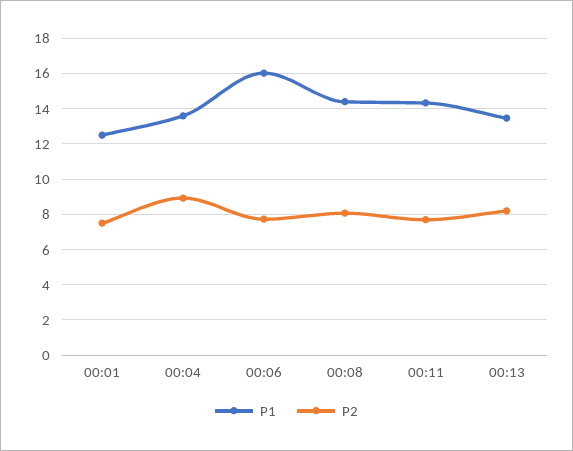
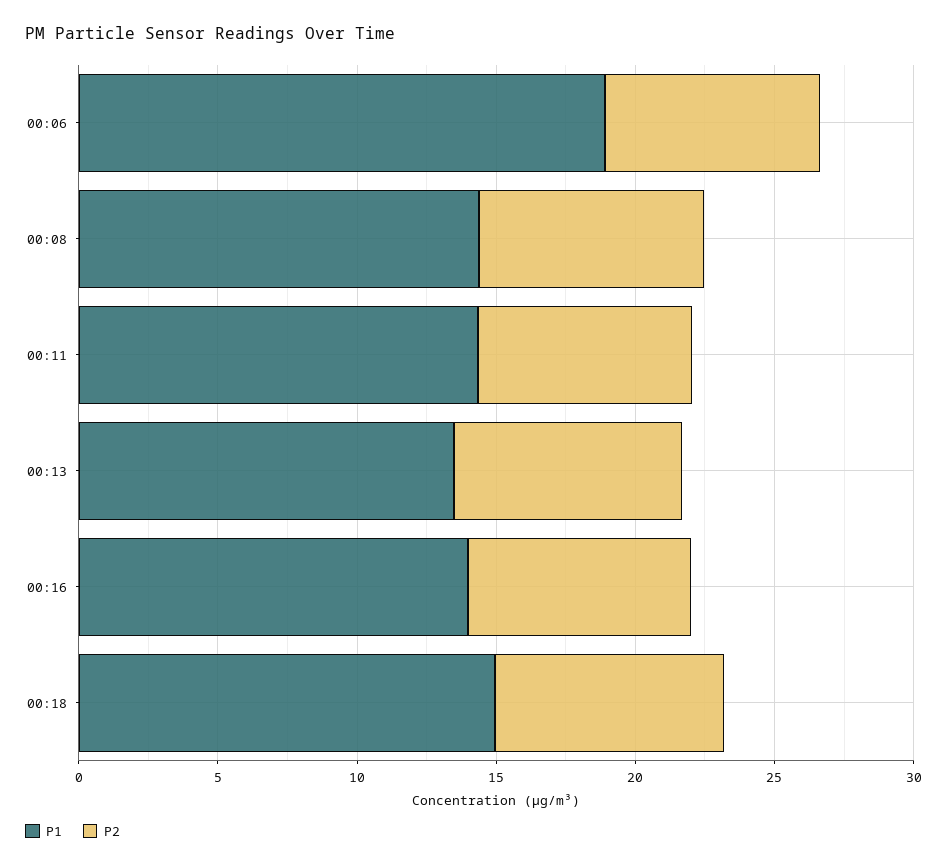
P1, 00:01: 12.5 -> none
P2, 00:01: 7.5 -> none
P1, 00:04: 13.5 -> none
P2, 00:04: 9 -> none
P1, 00:06: 16 -> 19
P1, 00:16: none -> 14
P2, 00:16: none -> 8
P1, 00:18: none -> 15
P2, 00:18: none -> 8

